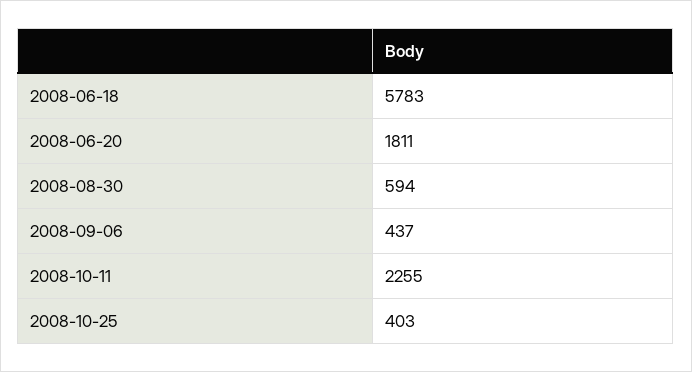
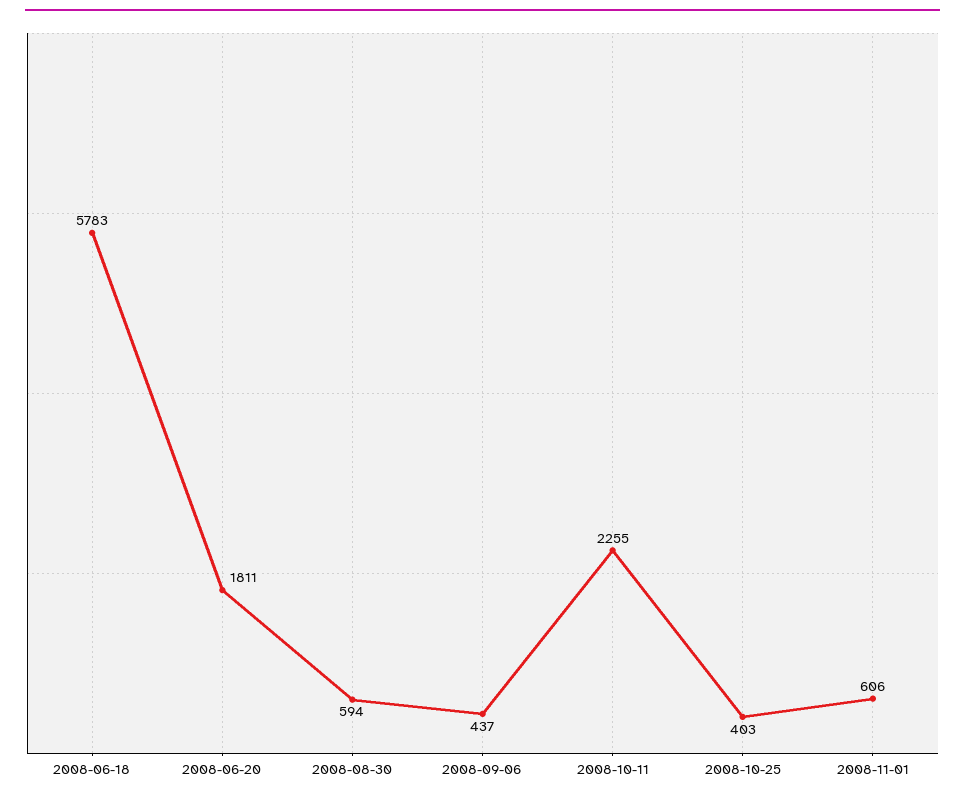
2008-11-01: none -> 606

